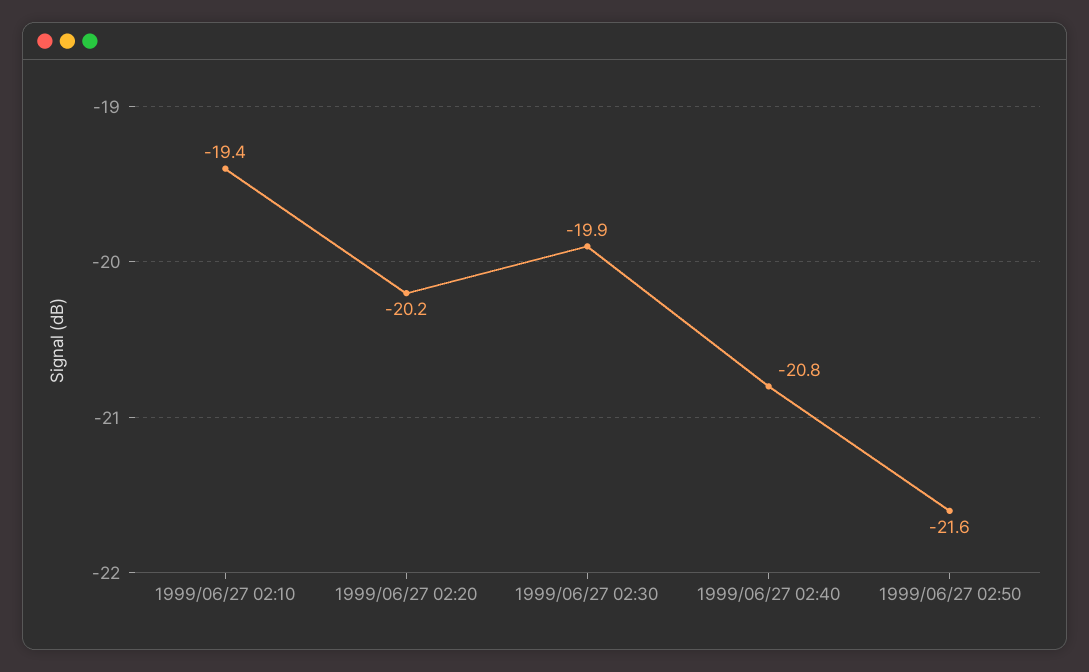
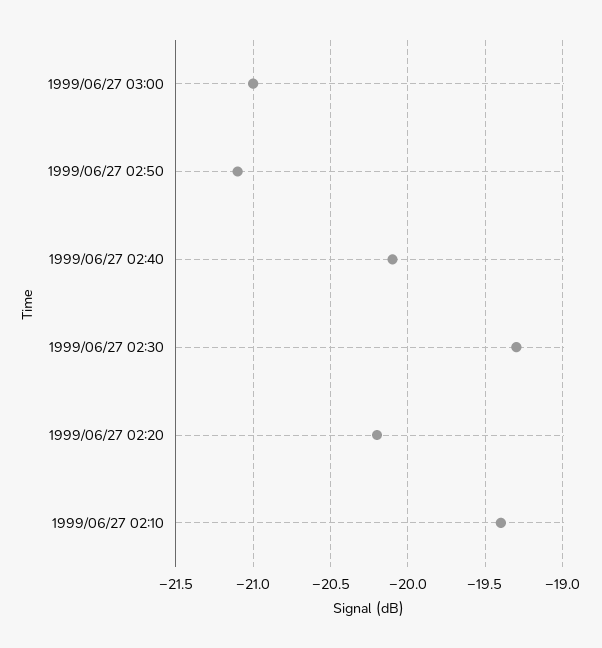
1999/06/27 02:30: -19.9 -> -19.3
1999/06/27 02:40: -20.8 -> -20.1
1999/06/27 02:50: -21.6 -> -21.1
1999/06/27 03:00: none -> -21

